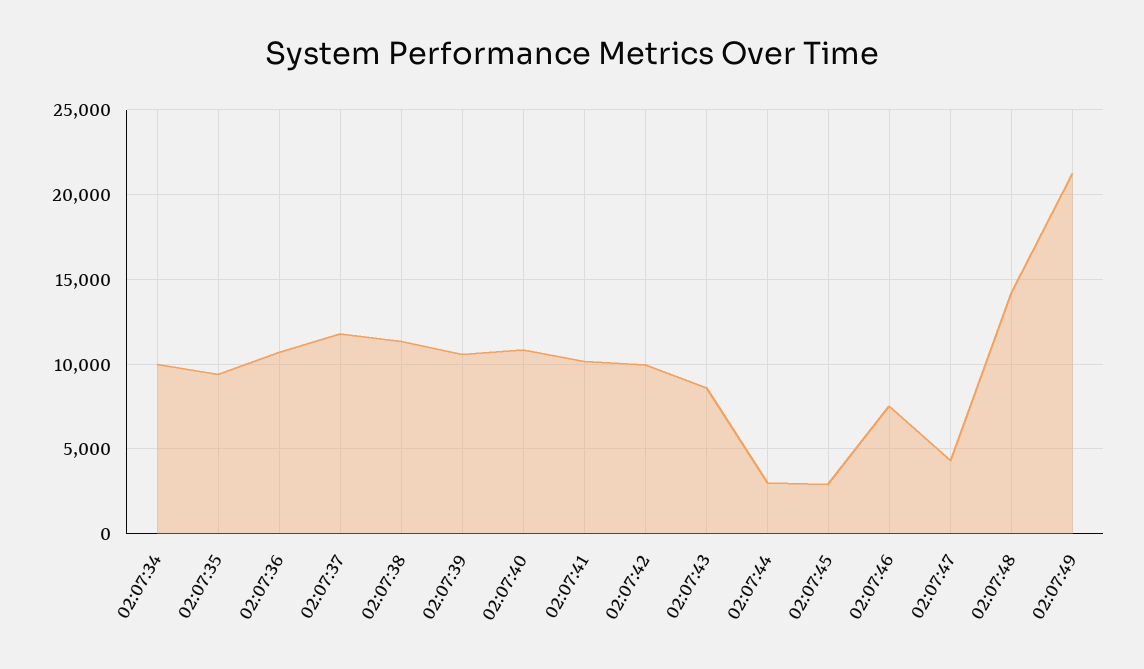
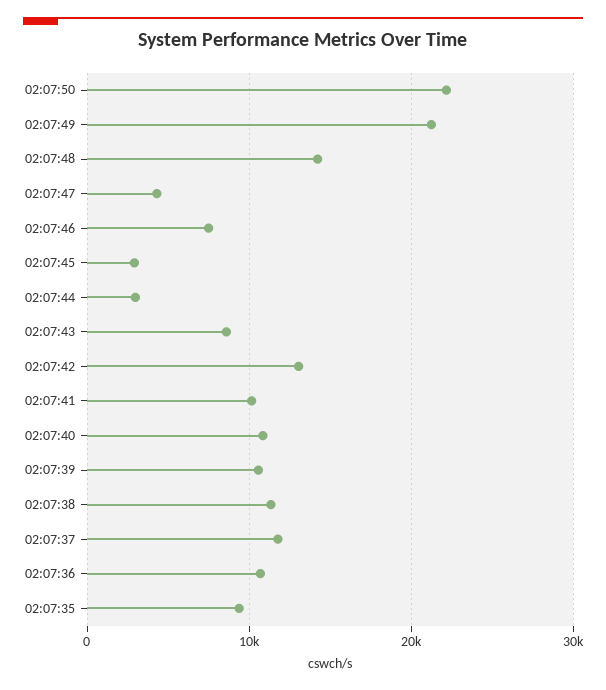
02:07:34: 10000 -> none
02:07:42: 10000 -> 13000
02:07:50: none -> 22000

